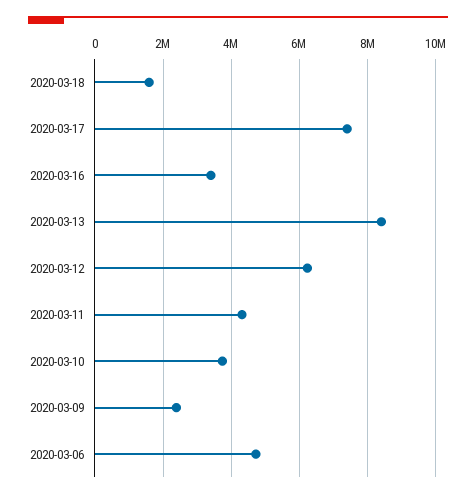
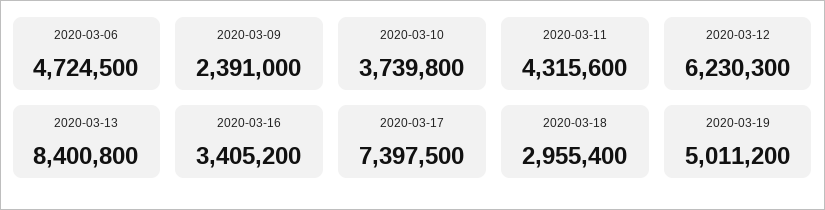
2020-03-18: 1600000 -> 2955400
2020-03-19: none -> 5011200

